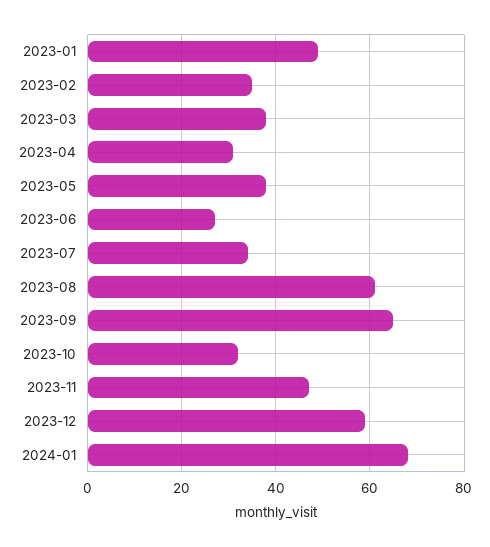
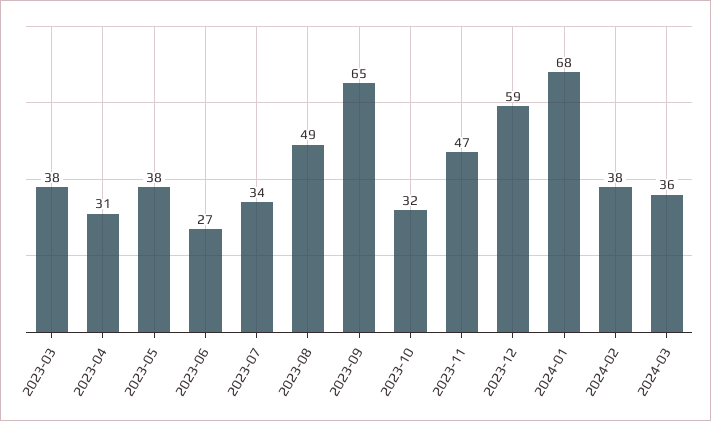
2023-01: 50 -> none
2023-02: 35 -> none
2023-08: 60 -> 49
2024-02: none -> 38
2024-03: none -> 36

